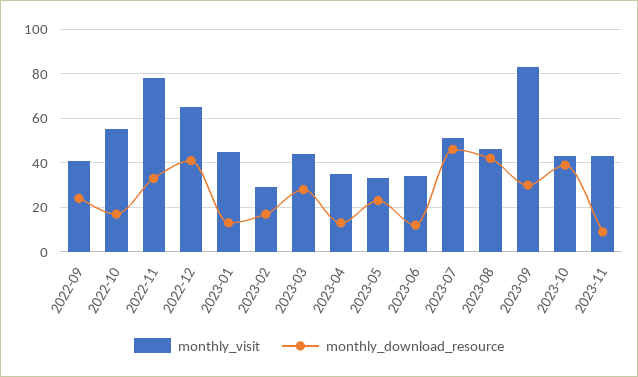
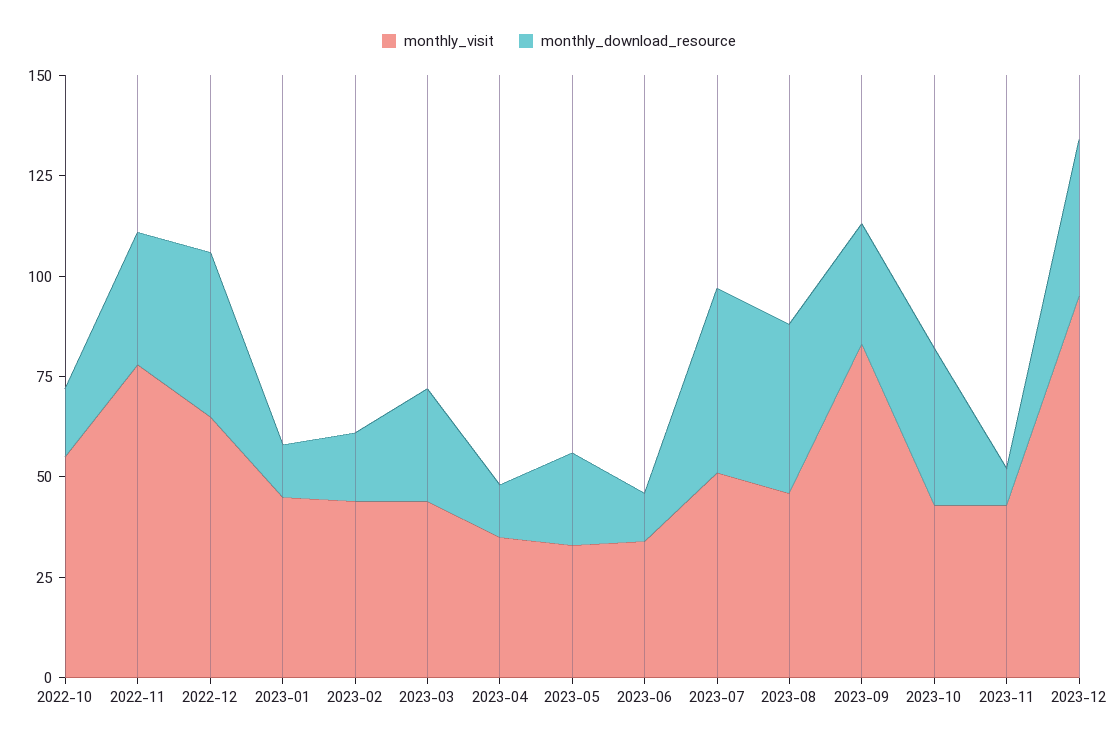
monthly_visit, 2022-09: 40 -> none
monthly_download_resource, 2022-09: 25 -> none
monthly_visit, 2023-02: 30 -> 45
monthly_visit, 2023-12: none -> 95
monthly_download_resource, 2023-12: none -> 40

